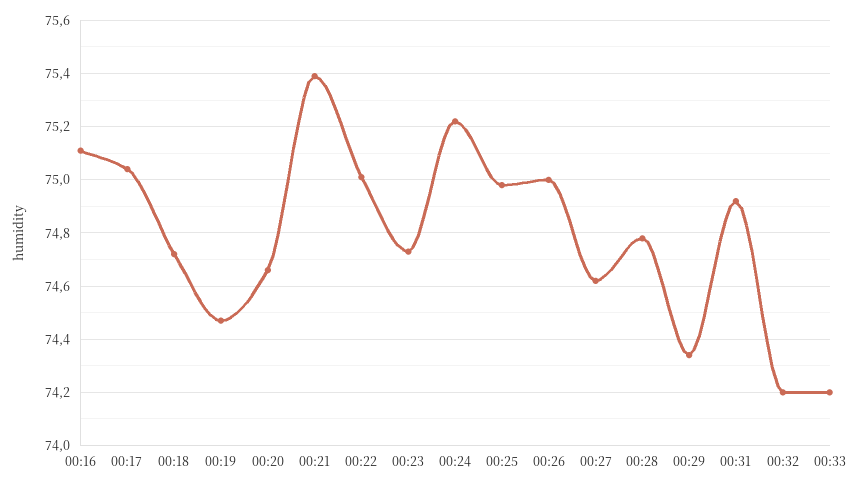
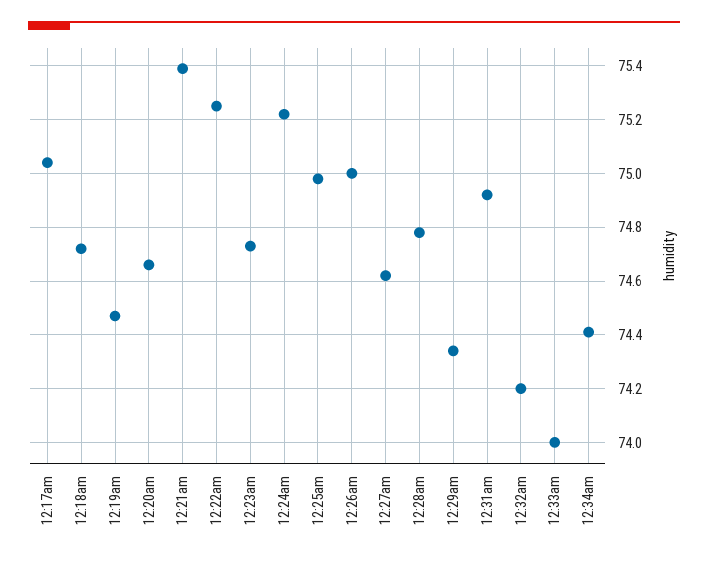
00:16: 75.1 -> none
00:22: 75 -> 75.25
00:33: 74.2 -> 74
12:34am: none -> 74.4

